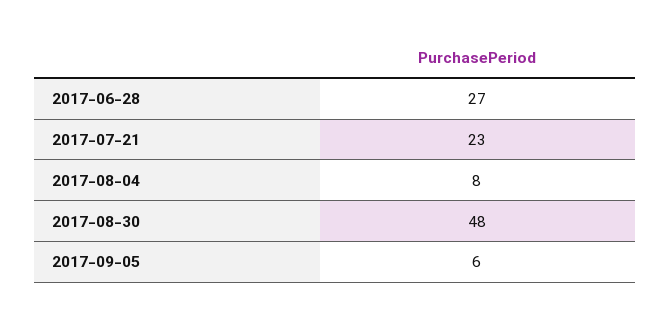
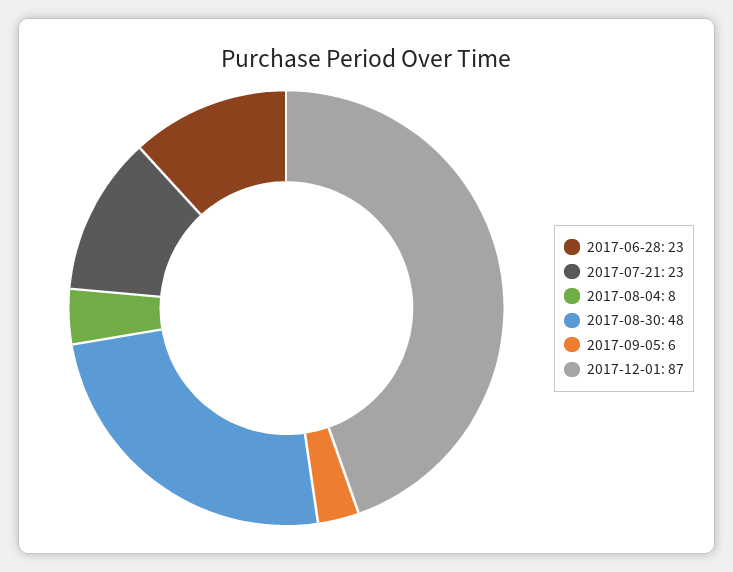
2017-06-28: 27 -> 23
2017-12-01: none -> 87

